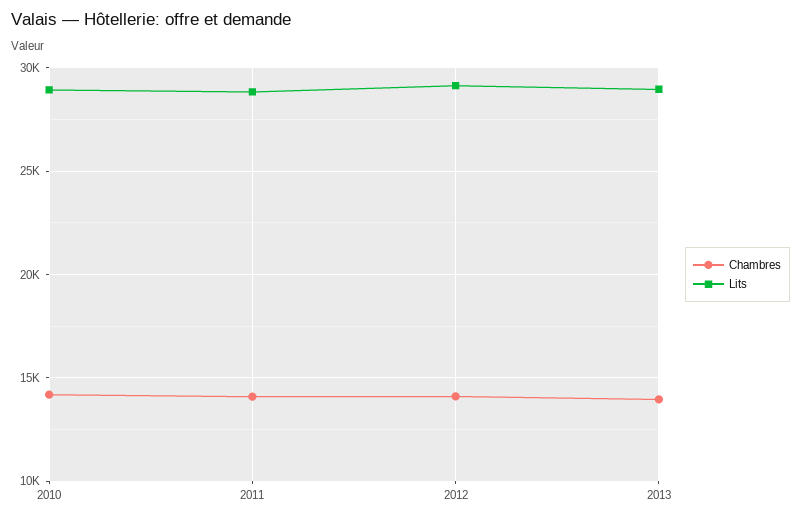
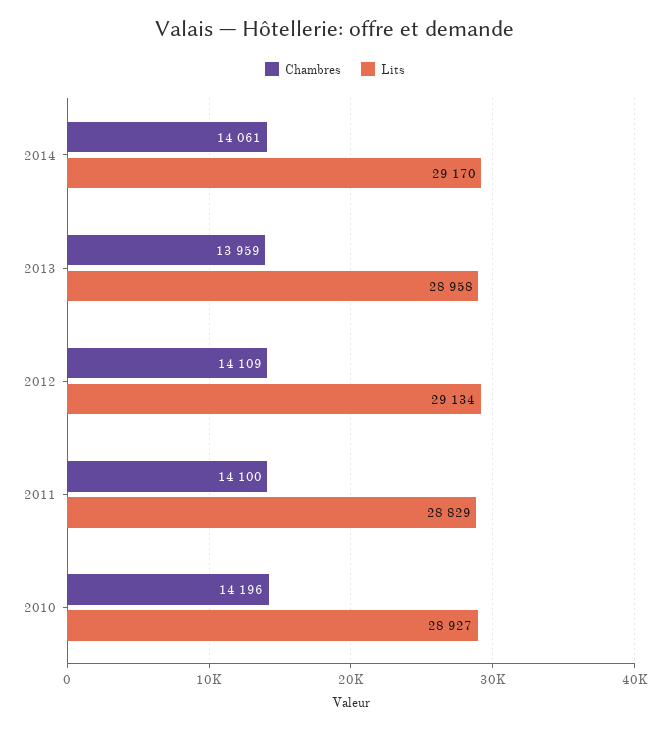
Chambres, 2014: none -> 14061
Lits, 2014: none -> 29170

